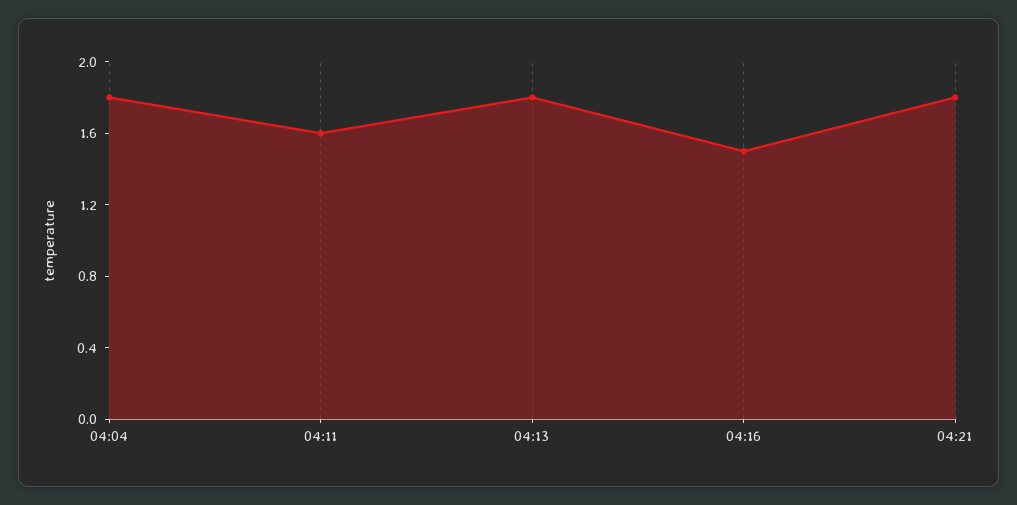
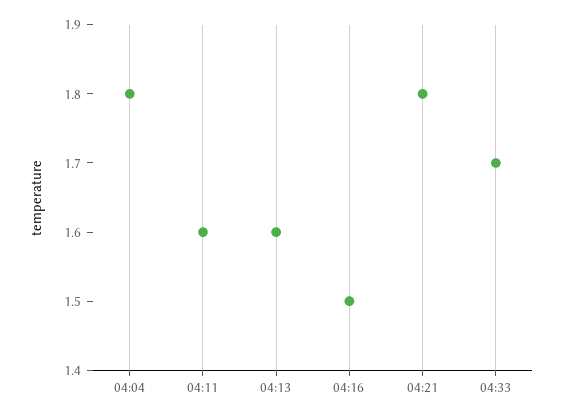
04:13: 1.8 -> 1.6
04:33: none -> 1.7

